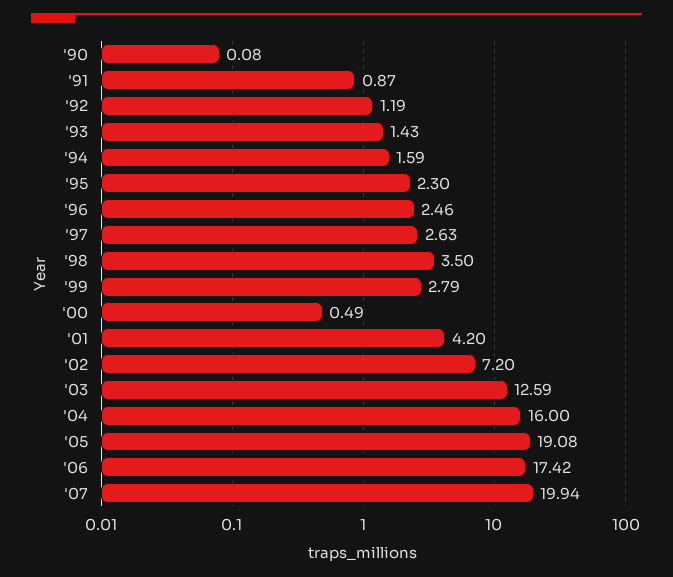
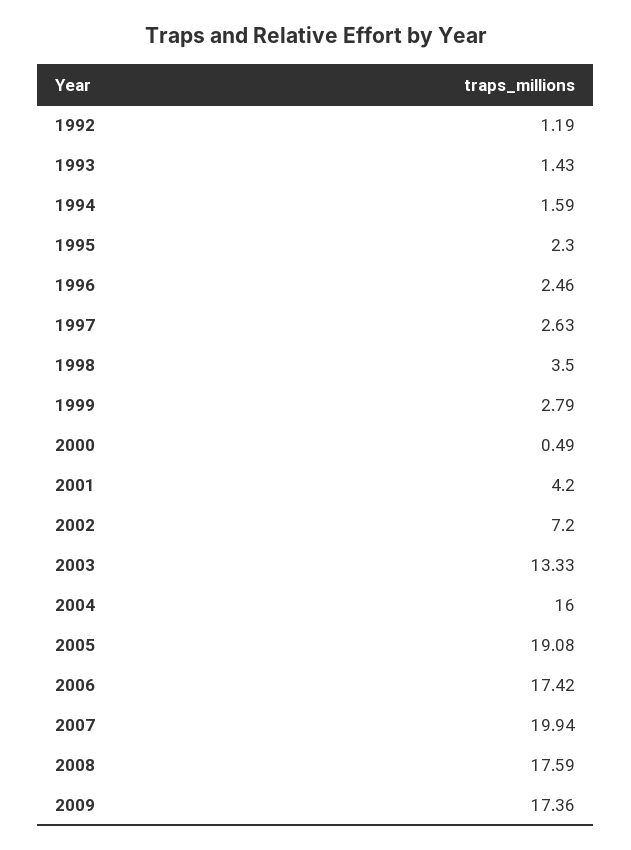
'90: 0.08 -> none
'91: 0.87 -> none
'03: 12.59 -> 13.33
2008: none -> 17.59
2009: none -> 17.36

